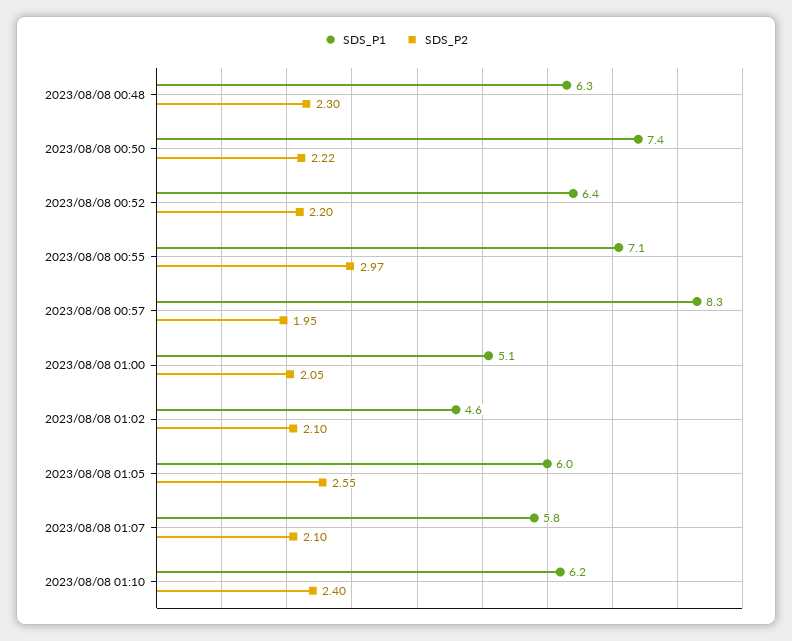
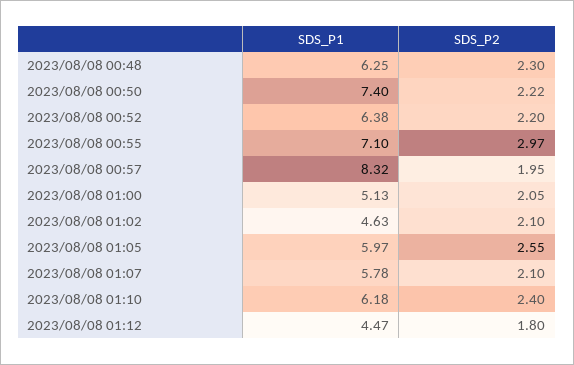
SDS_P1, 2023/08/08 01:12: none -> 4.47
SDS_P2, 2023/08/08 01:12: none -> 1.8

